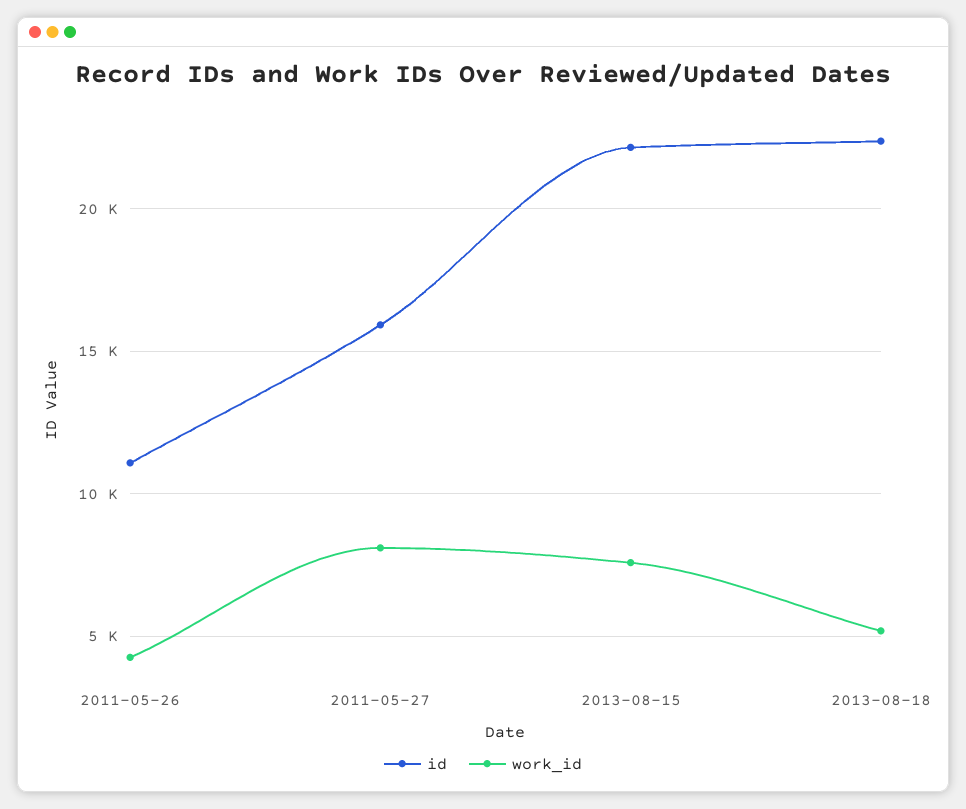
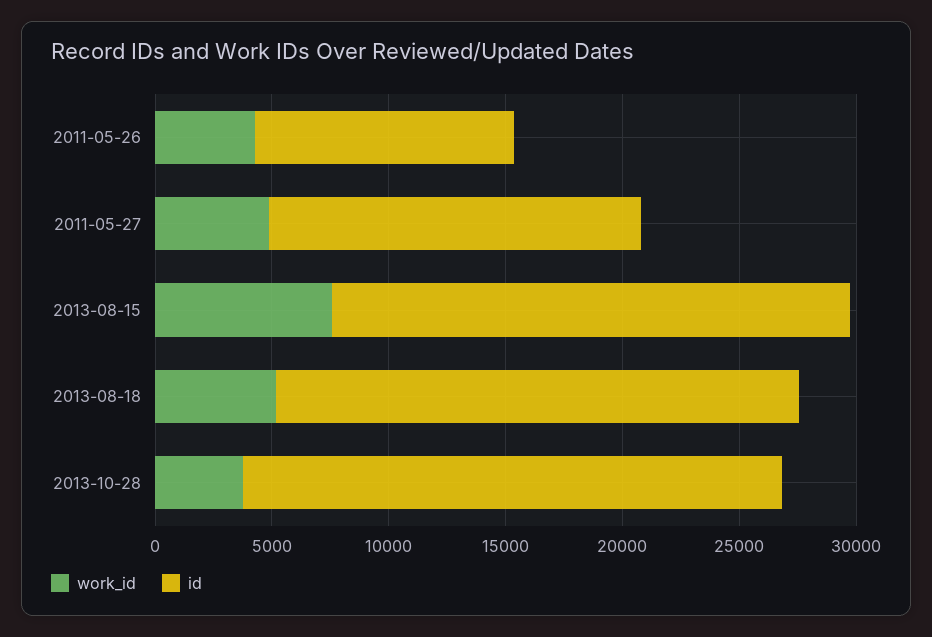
work_id, 2011-05-27: 8000 -> 5000
work_id, 2013-10-28: none -> 4000
id, 2013-10-28: none -> 23000

